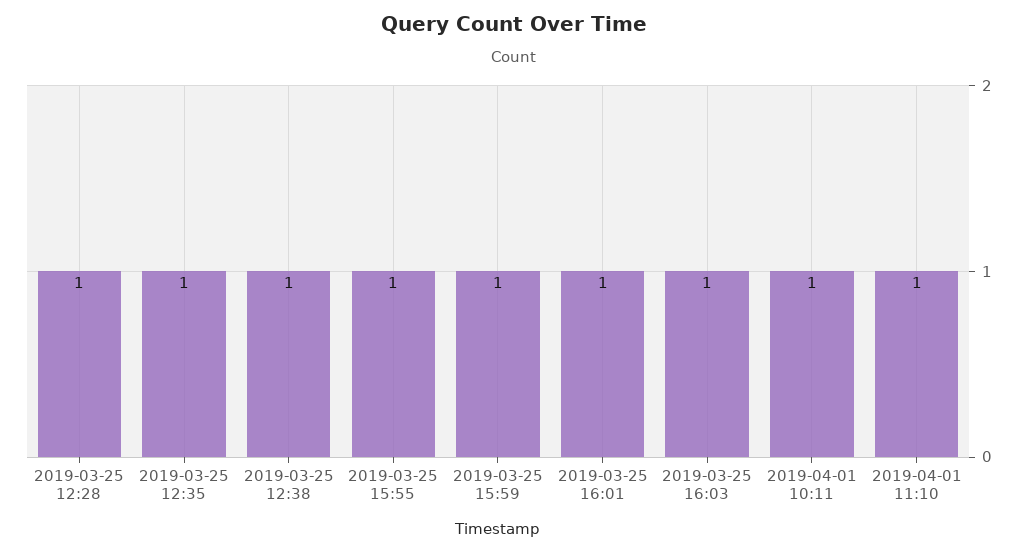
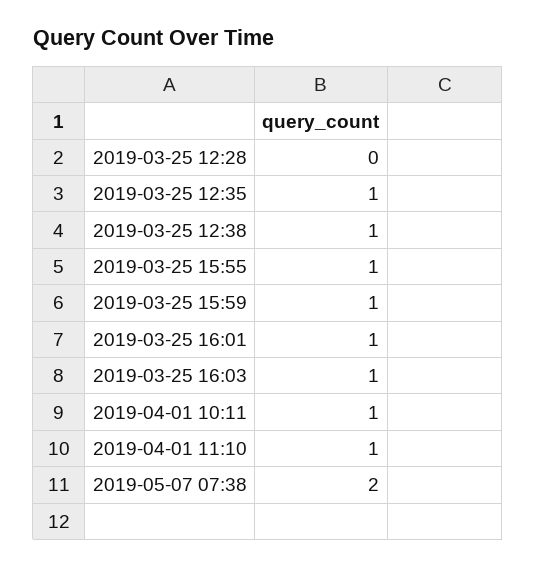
2019-03-25 12:28: 1 -> 0
2019-05-07 07:38: none -> 2

